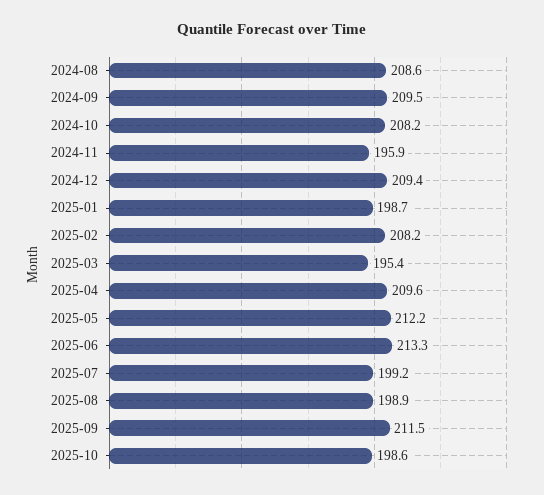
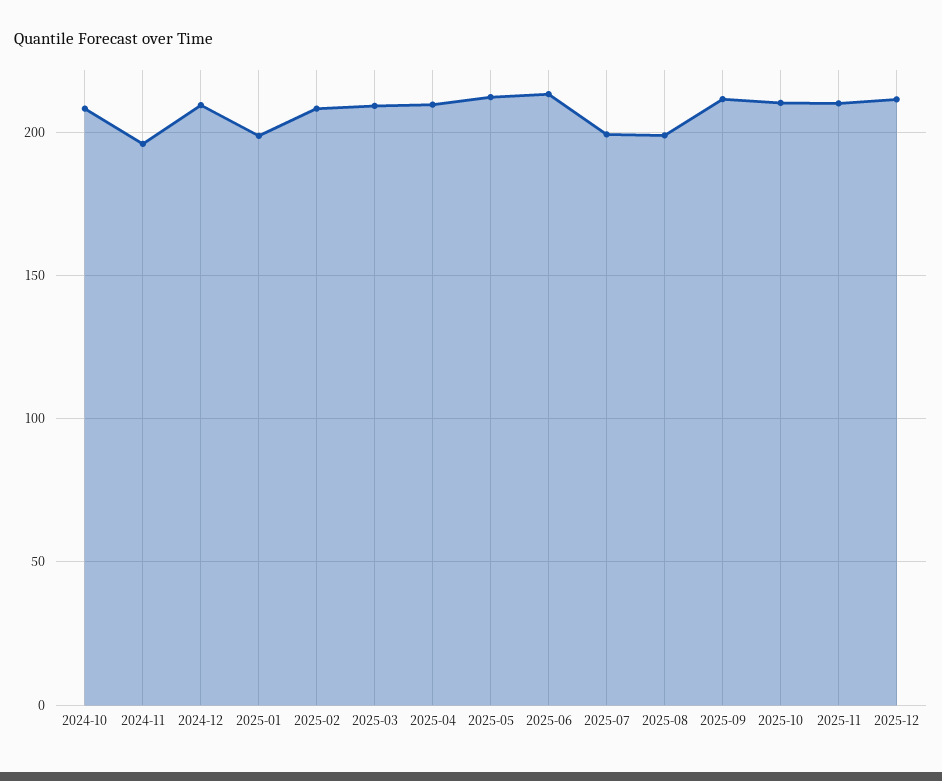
2024-08: 208.6 -> none
2024-09: 209.5 -> none
2025-03: 195.4 -> 210
2025-10: 198.6 -> 210
2025-11: none -> 210
2025-12: none -> 210

